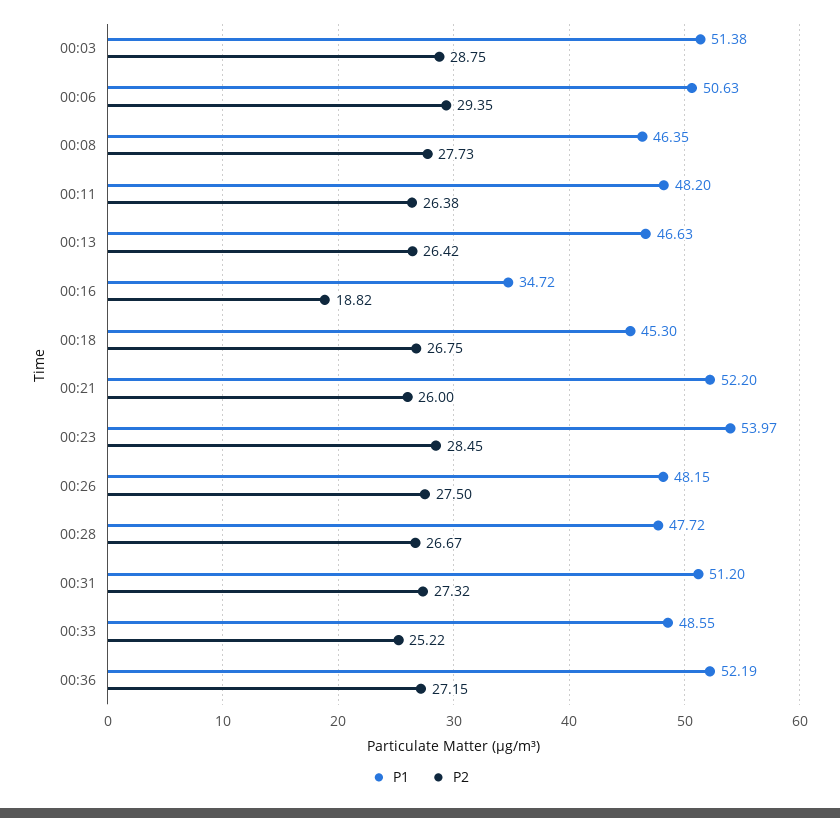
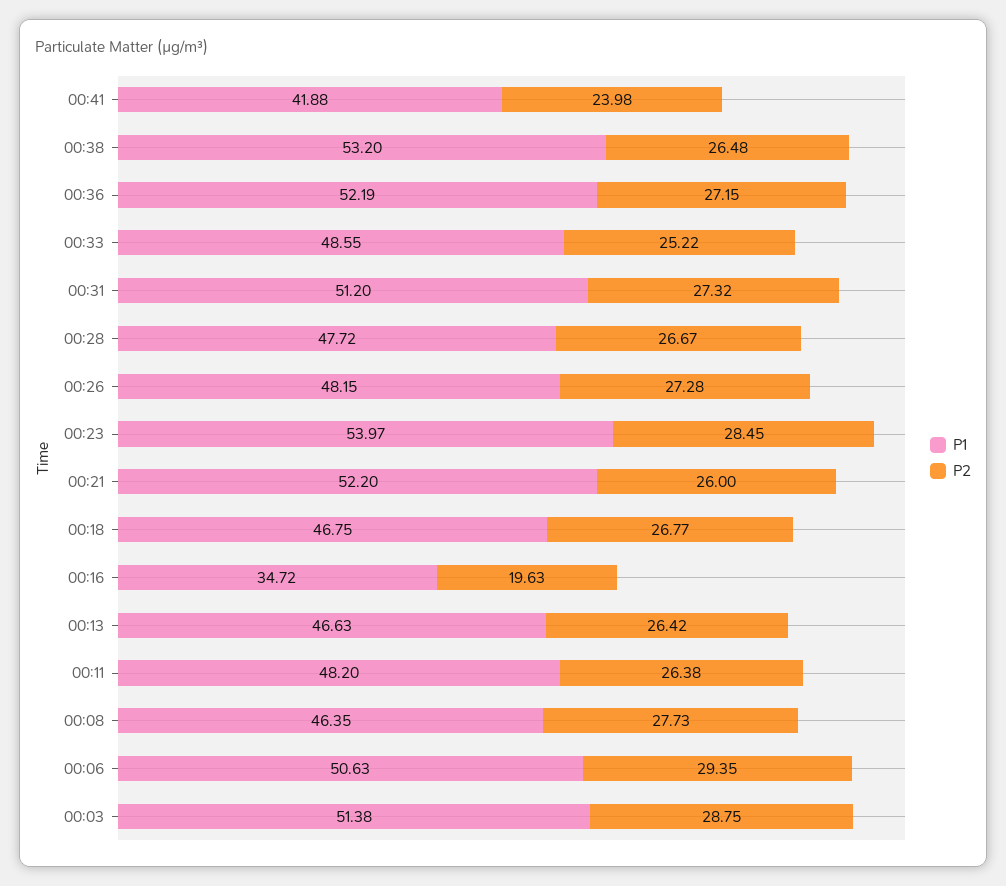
P2, 00:16: 18.82 -> 19.63
P1, 00:18: 45.3 -> 46.75
P2, 00:18: 26.75 -> 26.77
P2, 00:26: 27.5 -> 27.28
P1, 00:41: none -> 41.88
P2, 00:41: none -> 23.98
P1, 00:38: none -> 53.2
P2, 00:38: none -> 26.48

